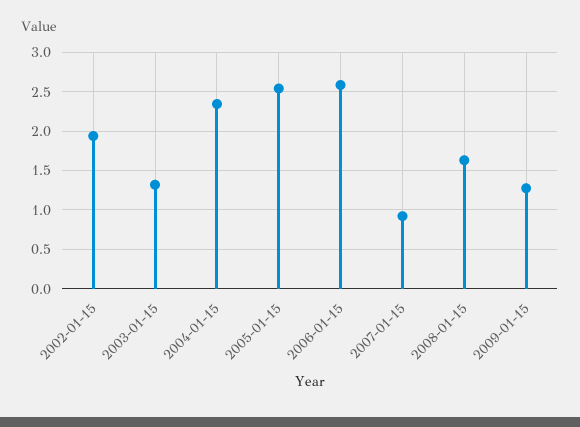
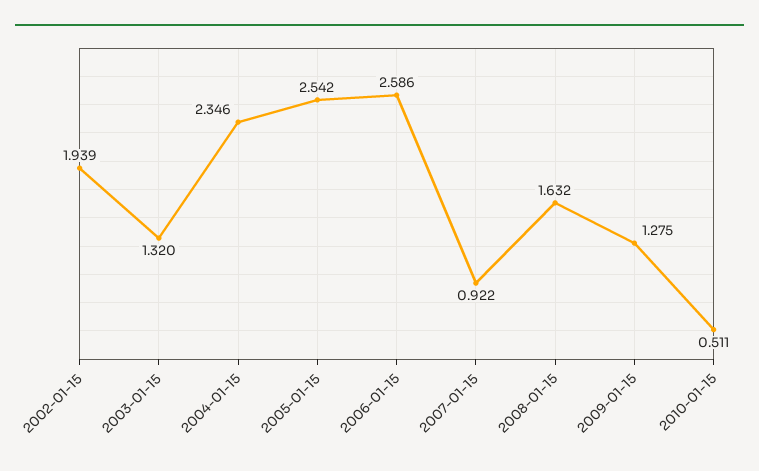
2010-01-15: none -> 0.511

